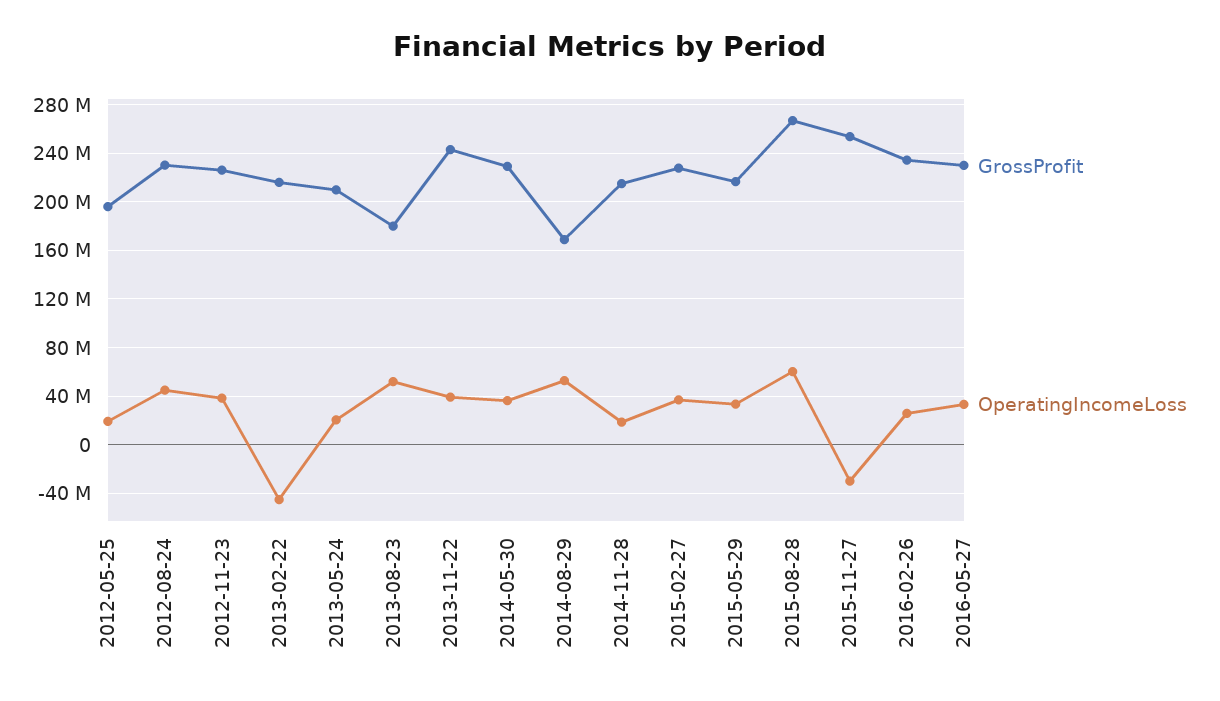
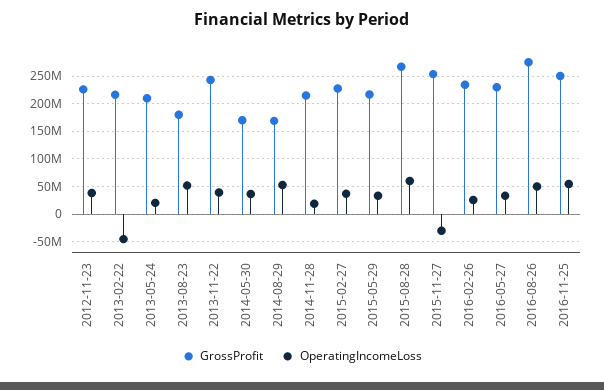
GrossProfit, 2012-05-25: 195000000 -> none
OperatingIncomeLoss, 2012-05-25: 20000000 -> none
GrossProfit, 2012-08-24: 230000000 -> none
OperatingIncomeLoss, 2012-08-24: 45000000 -> none
GrossProfit, 2014-05-30: 230000000 -> 175000000
GrossProfit, 2016-08-26: none -> 275000000
OperatingIncomeLoss, 2016-08-26: none -> 50000000
GrossProfit, 2016-11-25: none -> 250000000
OperatingIncomeLoss, 2016-11-25: none -> 50000000

